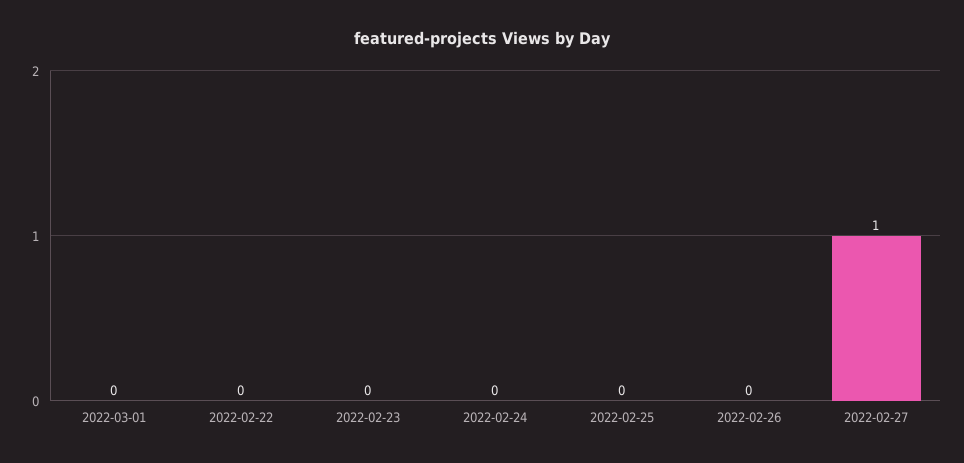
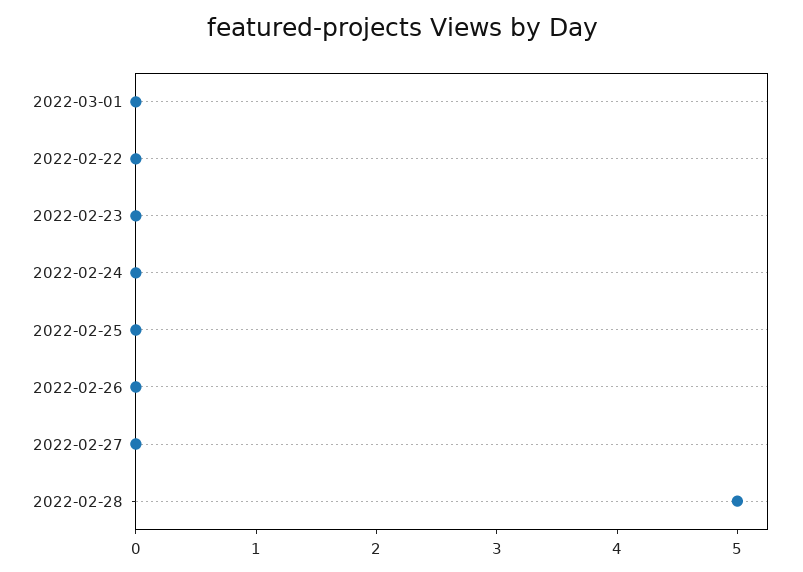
2022-02-27: 1 -> 0
2022-02-28: none -> 5

